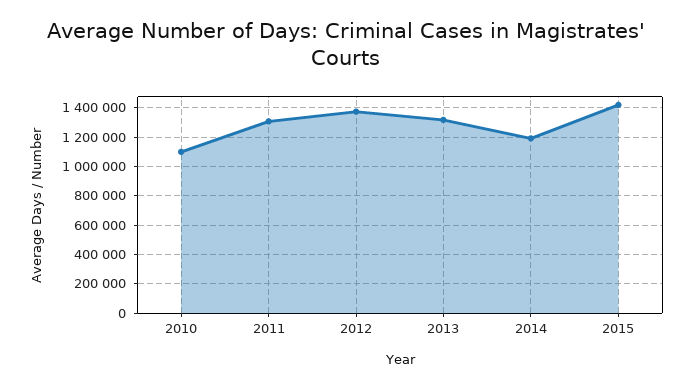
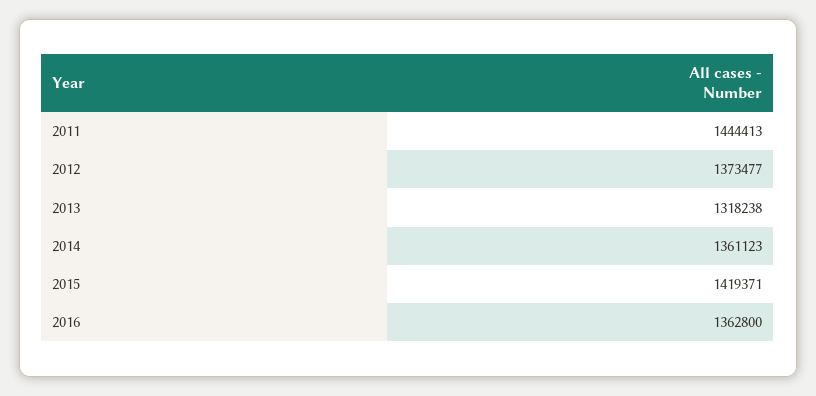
2010: 1100000 -> none
2011: 1300000 -> 1444413
2014: 1200000 -> 1361123
2016: none -> 1362800

